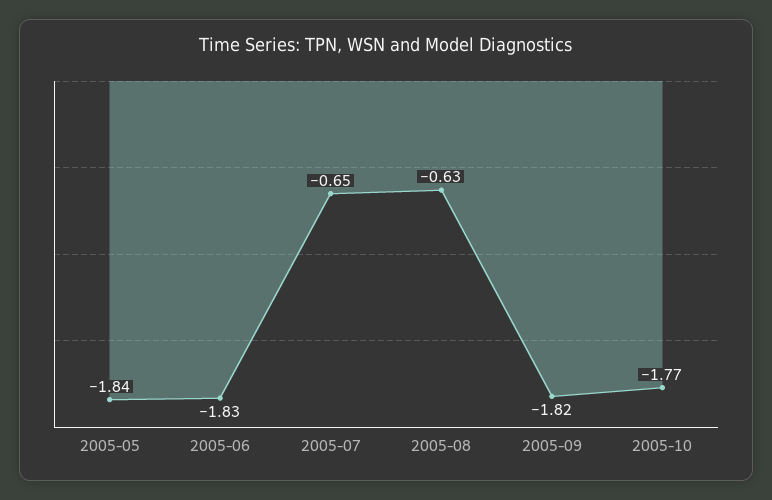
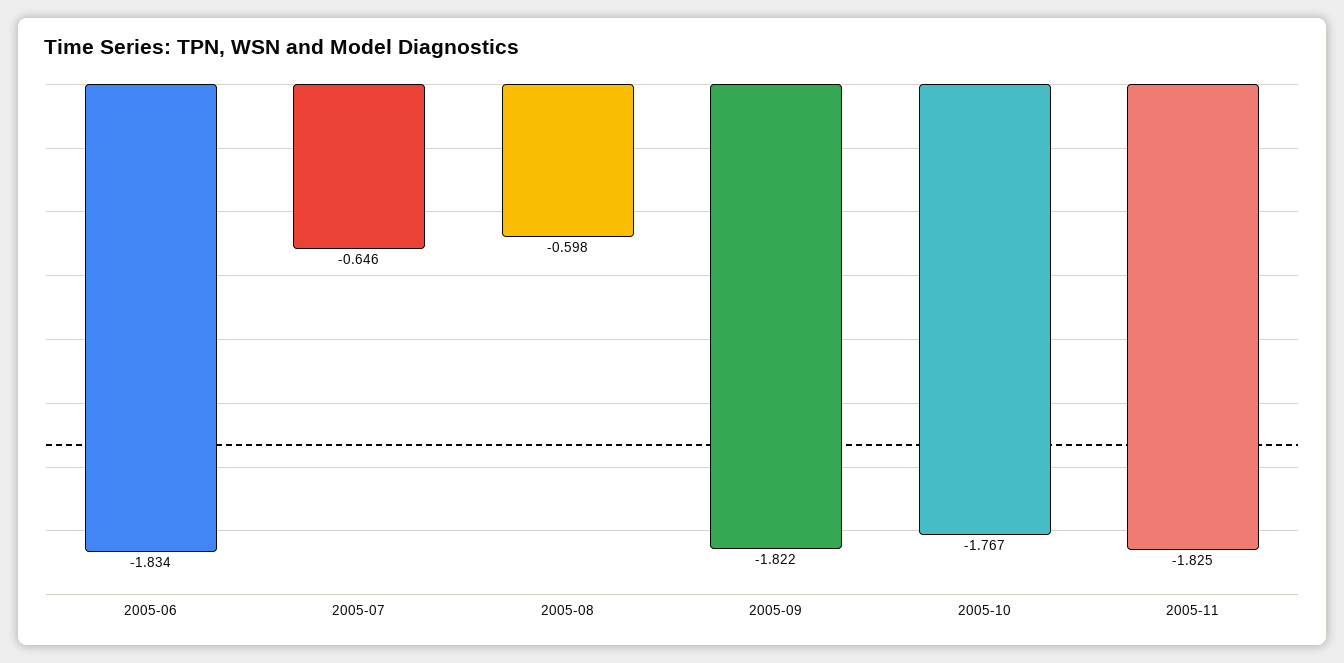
2005-05: -1.84 -> none
2005-08: -0.63 -> -0.598
2005-11: none -> -1.825

